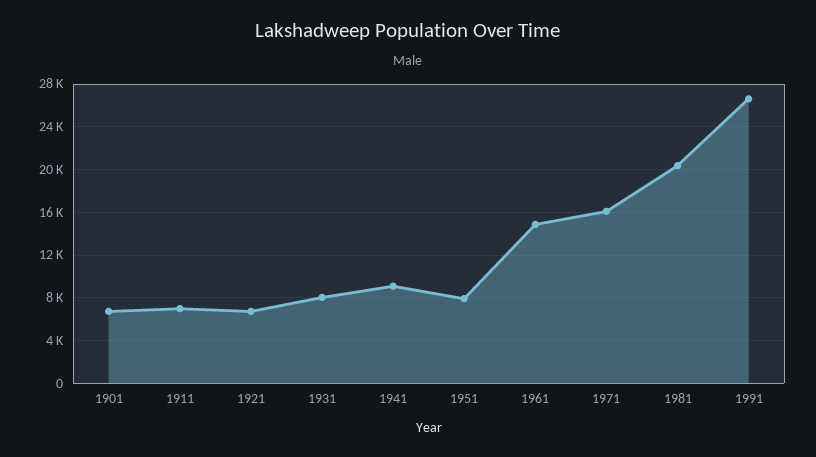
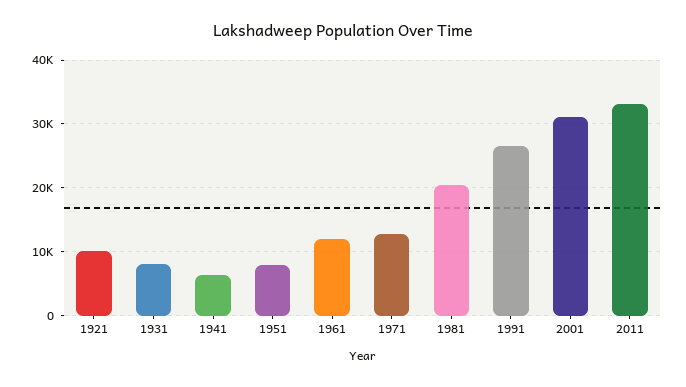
1901: 7000 -> none
1911: 7000 -> none
1921: 7000 -> 10000
1941: 9000 -> 6000
1961: 15000 -> 12000
1971: 16000 -> 13000
2001: none -> 31000
2011: none -> 33000

